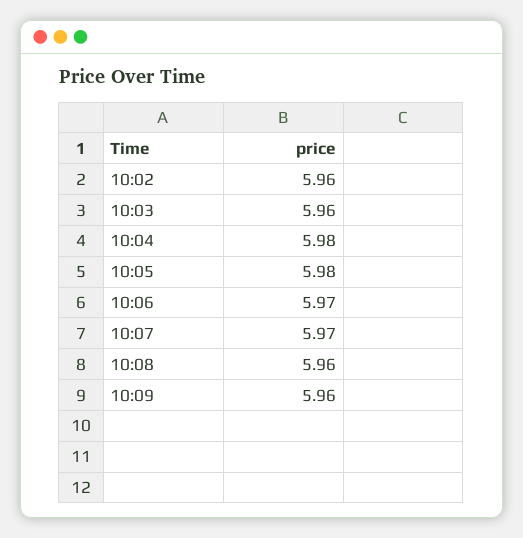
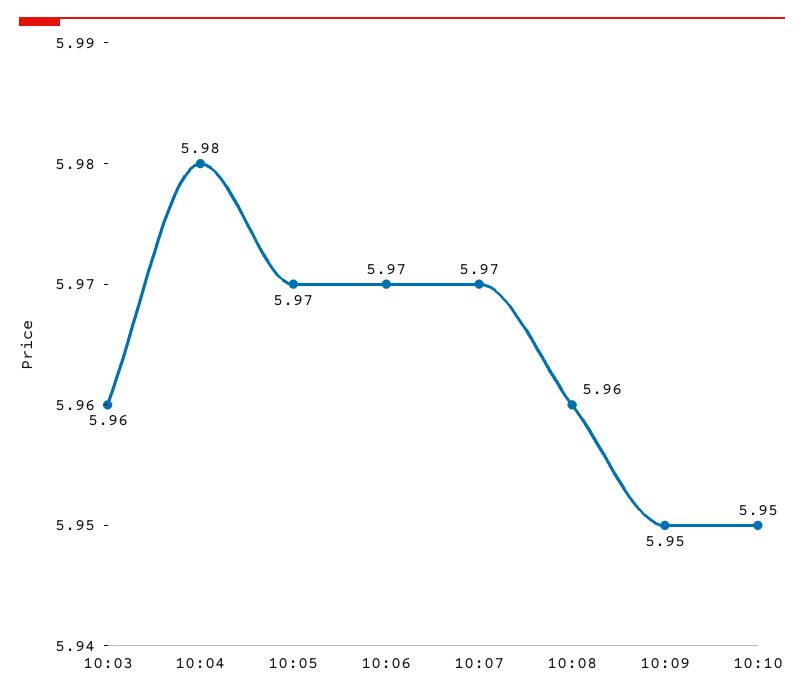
10:02: 5.96 -> none
10:05: 5.98 -> 5.97
10:09: 5.96 -> 5.95
10:10: none -> 5.95

